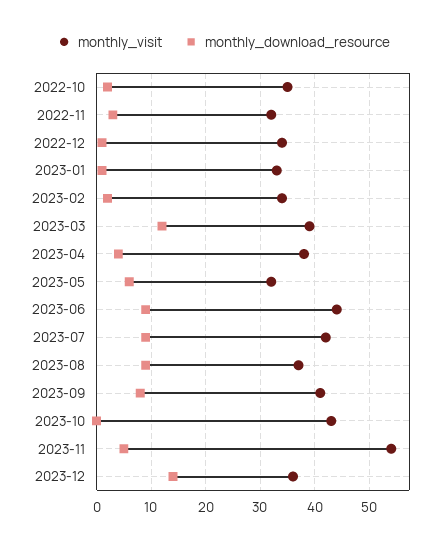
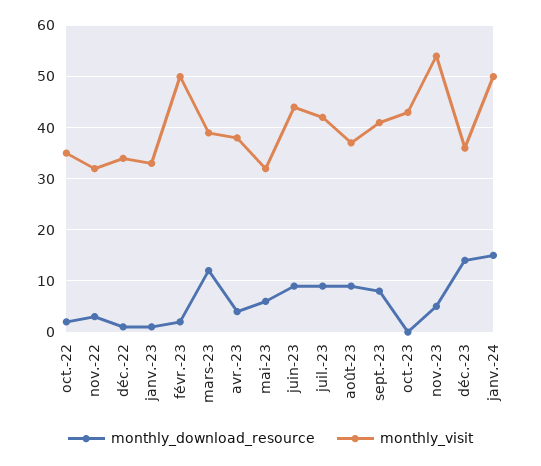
monthly_visit, 2023-02: 35 -> 50
monthly_download_resource, janv.-24: none -> 15
monthly_visit, janv.-24: none -> 50

